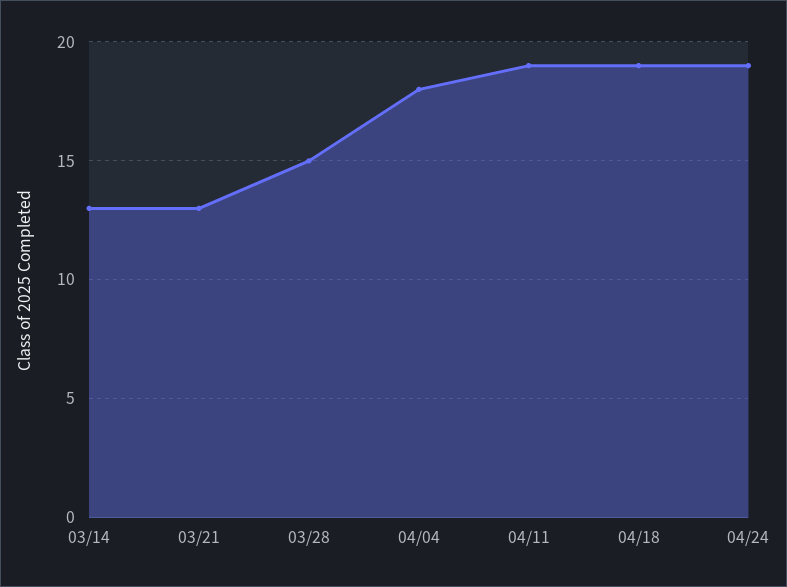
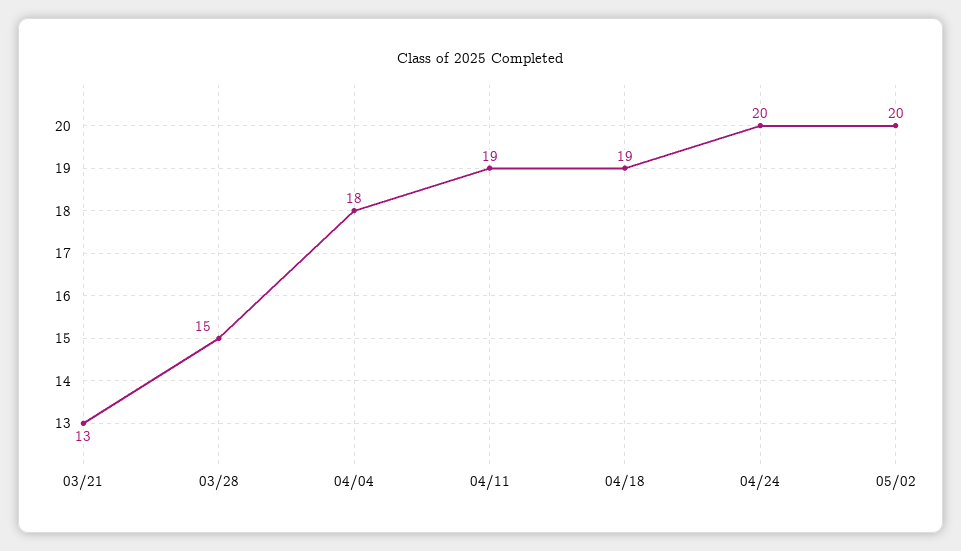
03/14: 13 -> none
04/24: 19 -> 20
05/02: none -> 20

